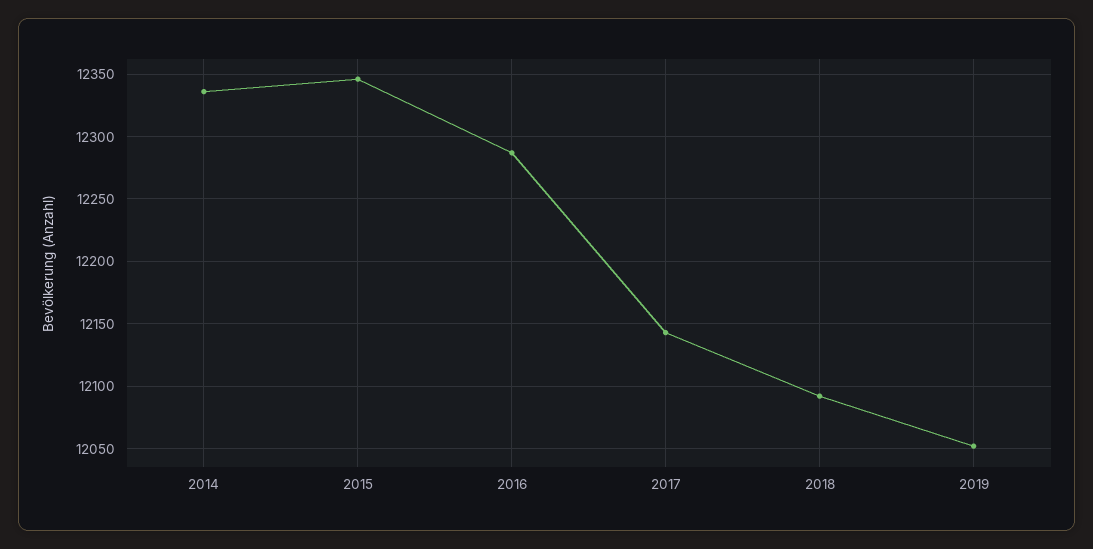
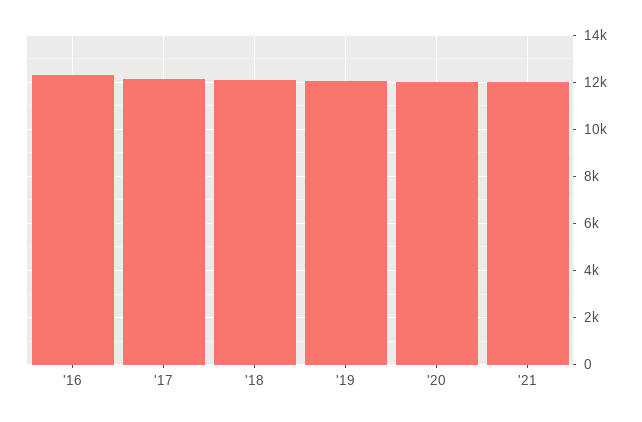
2014: 12335 -> none
2015: 12345 -> none
'20: none -> 12000
'21: none -> 12000

